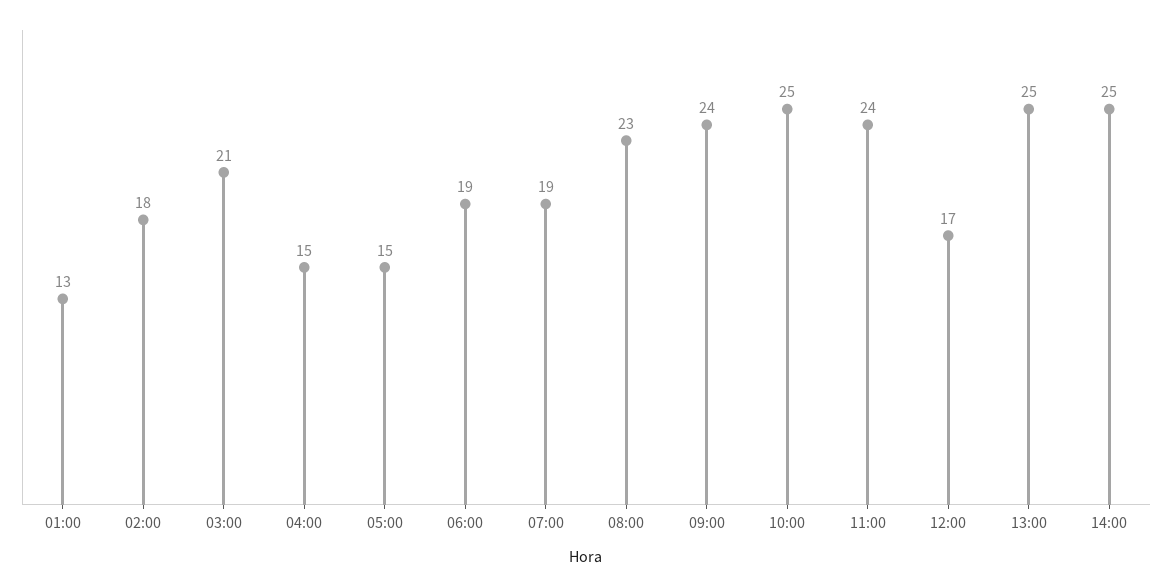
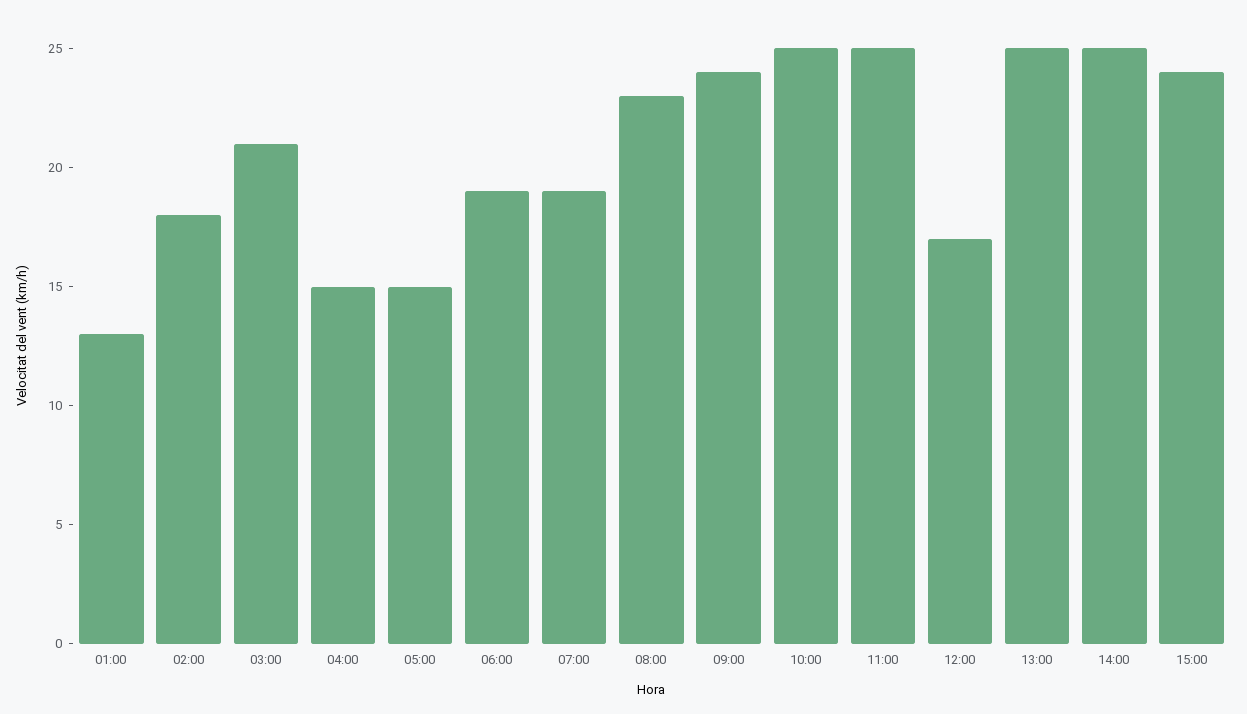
11:00: 24 -> 25
15:00: none -> 24

